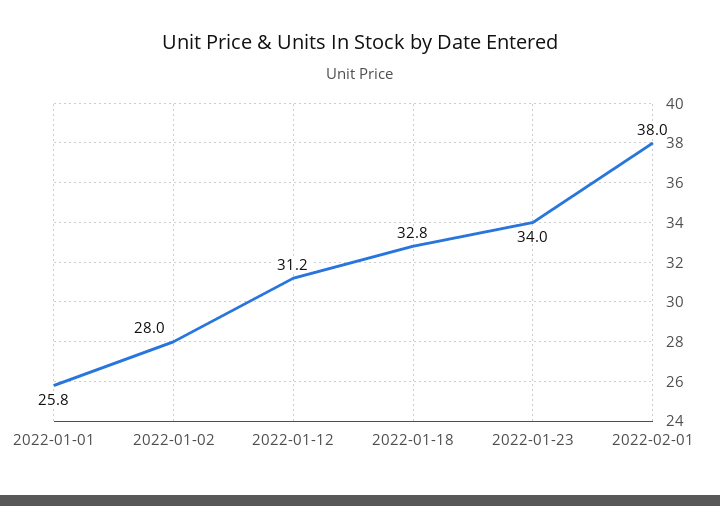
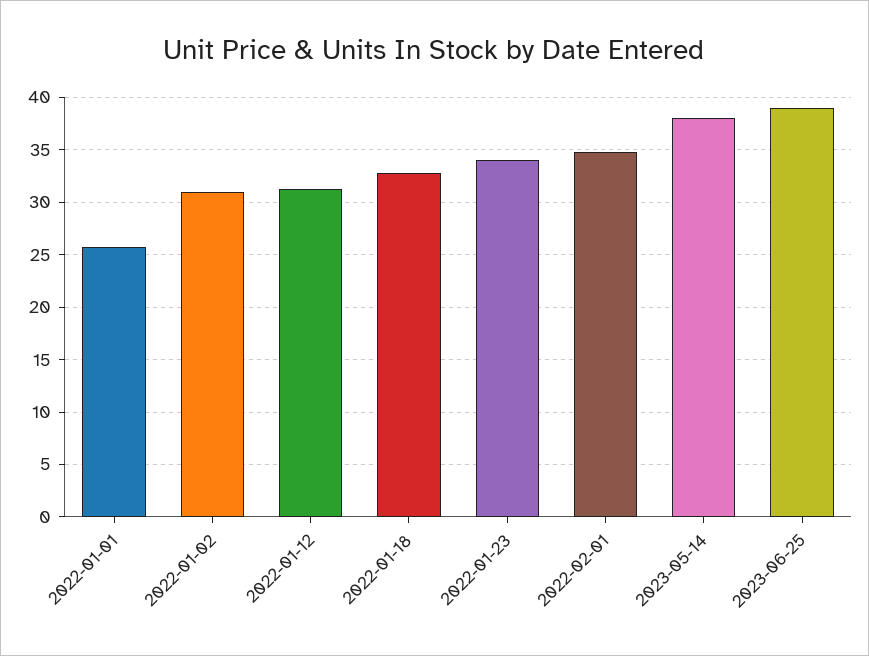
2022-01-02: 28 -> 31
2022-02-01: 38 -> 35
2023-05-14: none -> 38
2023-06-25: none -> 39

